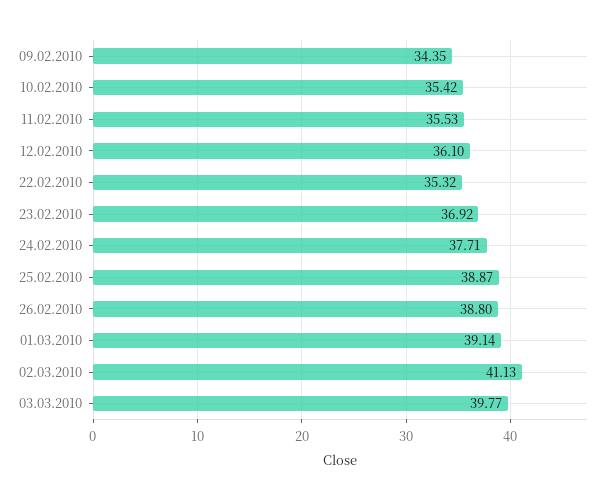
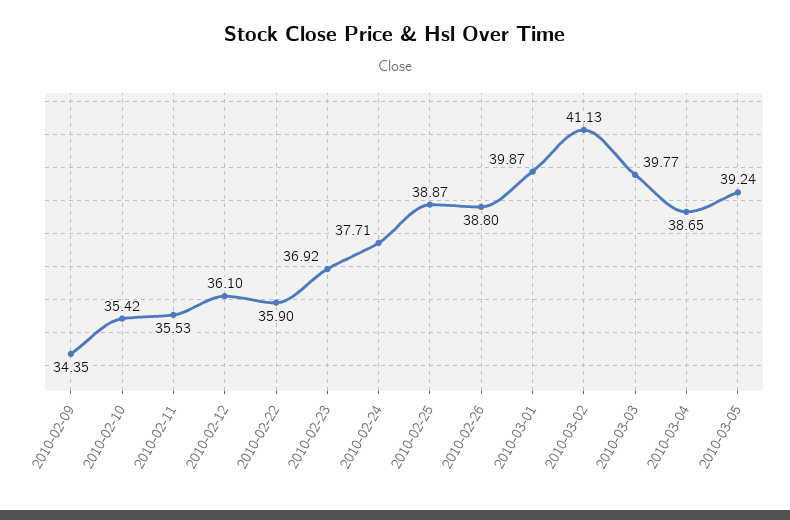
22.02.2010: 35.32 -> 35.9
01.03.2010: 39.14 -> 39.87
2010-03-04: none -> 38.65
2010-03-05: none -> 39.24

